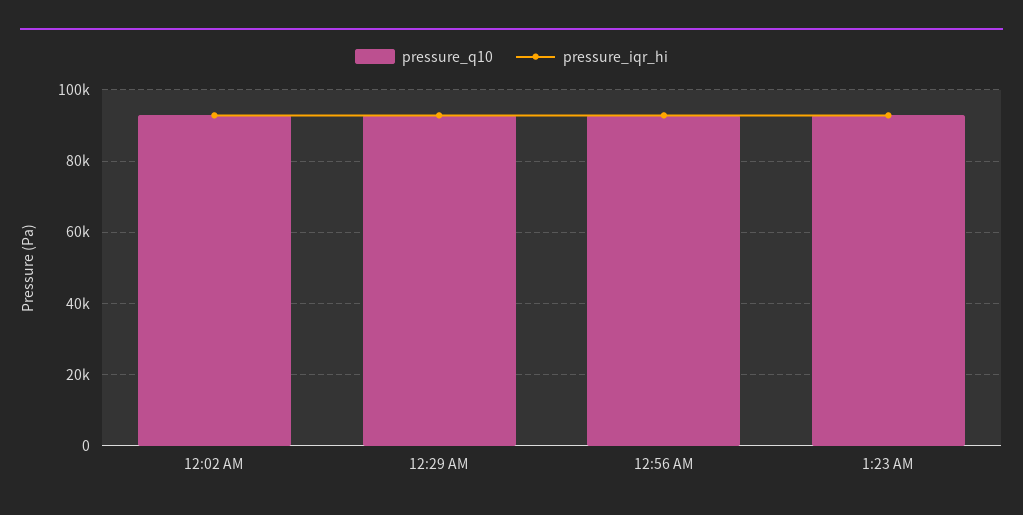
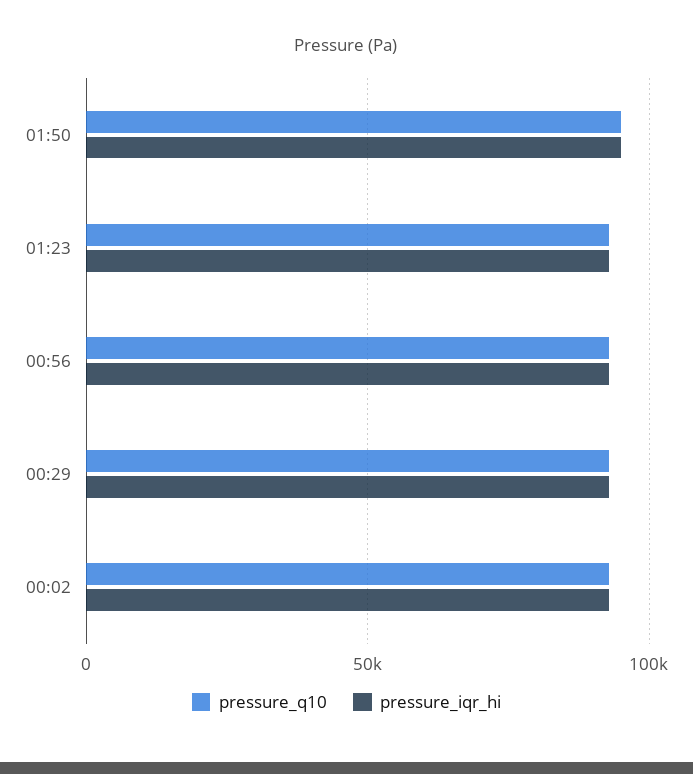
pressure_q10, 01:50: none -> 95000
pressure_iqr_hi, 01:50: none -> 95000

